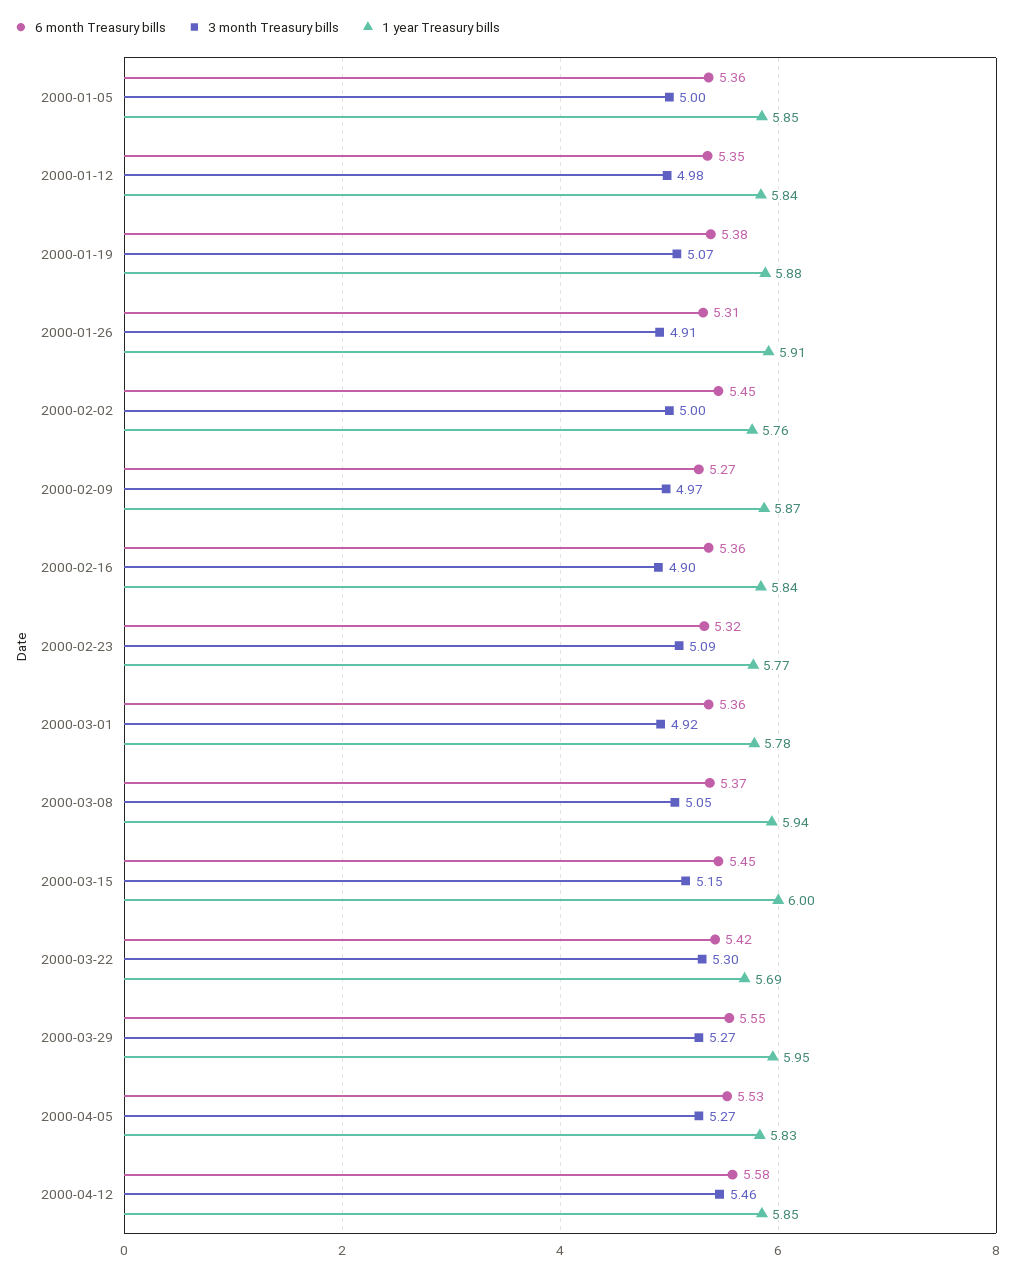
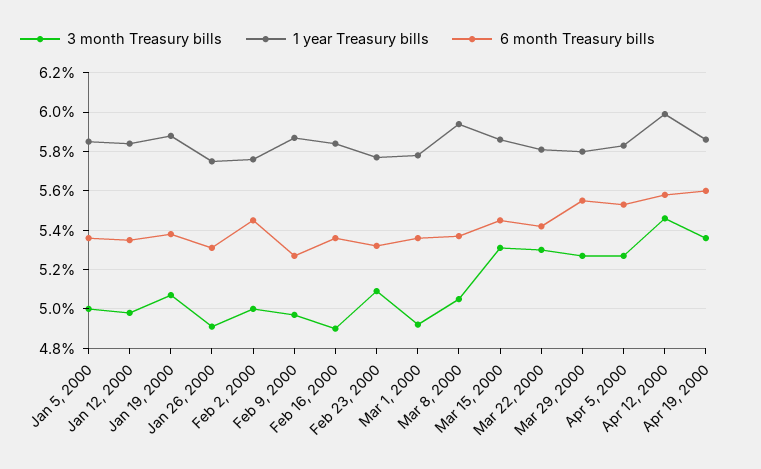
1 year Treasury bills, 2000-01-26: 5.91 -> 5.75
3 month Treasury bills, 2000-03-15: 5.15 -> 5.3
1 year Treasury bills, 2000-03-15: 6 -> 5.85
1 year Treasury bills, 2000-03-22: 5.69 -> 5.8
1 year Treasury bills, 2000-03-29: 5.95 -> 5.8
1 year Treasury bills, 2000-04-12: 5.85 -> 6
3 month Treasury bills, Apr 19, 2000: none -> 5.35
1 year Treasury bills, Apr 19, 2000: none -> 5.85
6 month Treasury bills, Apr 19, 2000: none -> 5.6

